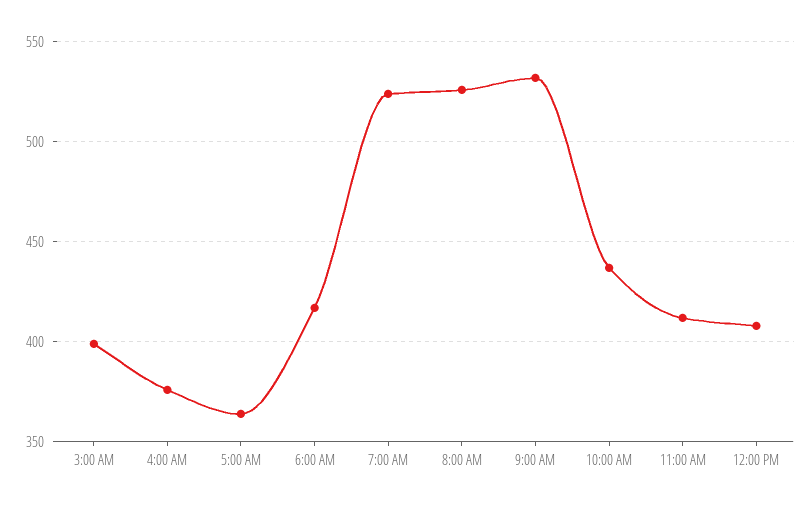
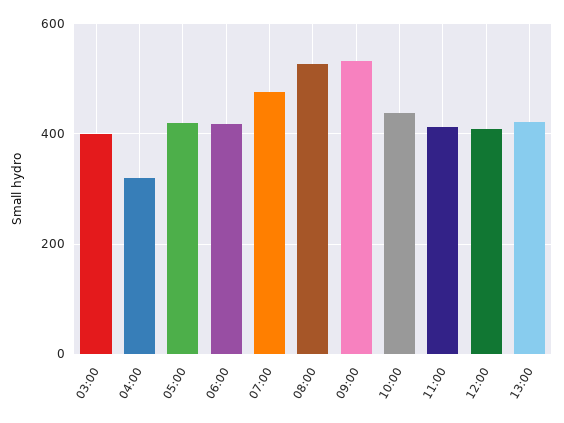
4:00 AM: 375 -> 320
5:00 AM: 365 -> 420
7:00 AM: 525 -> 480
13:00: none -> 420

